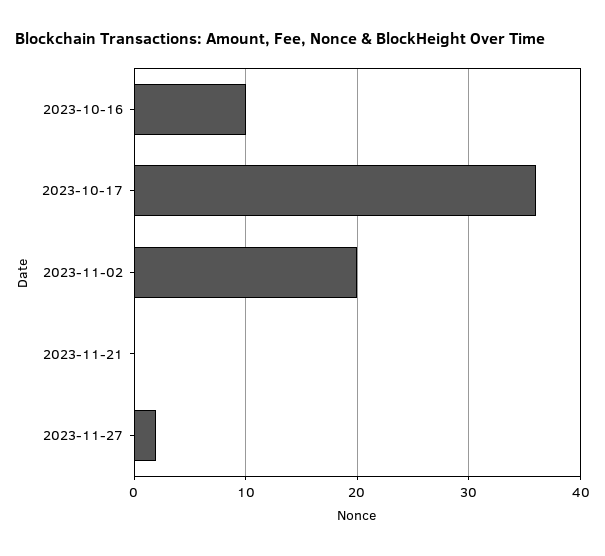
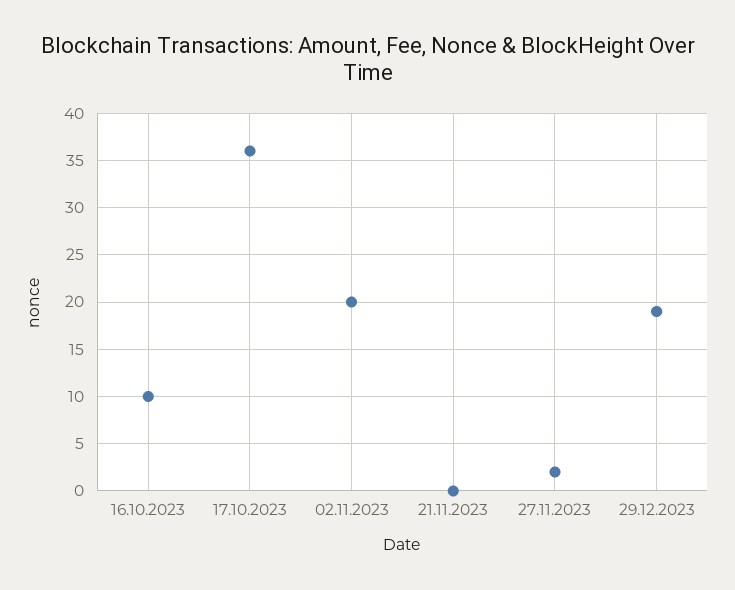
29.12.2023: none -> 19

